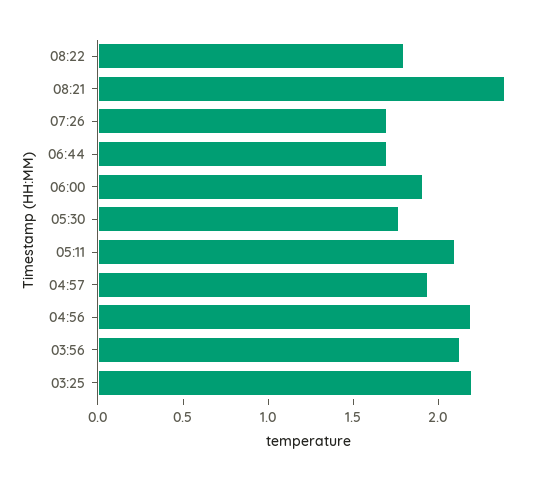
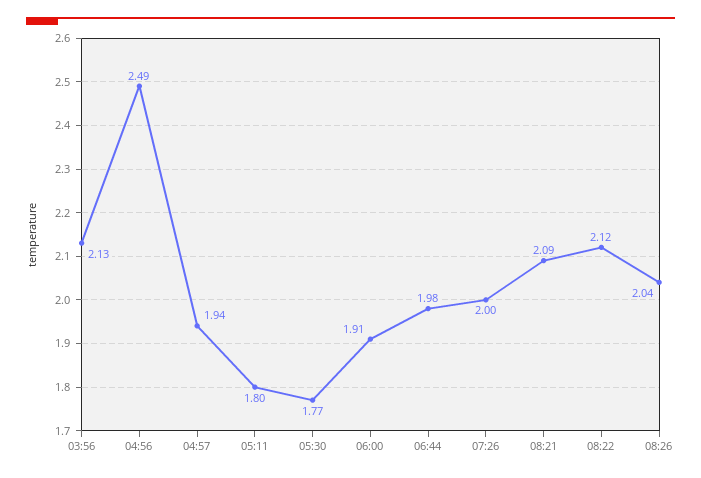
08:22: 1.8 -> 2.12
08:21: 2.4 -> 2.09
07:26: 1.7 -> 2
06:44: 1.7 -> 1.98
05:11: 2.1 -> 1.8
04:56: 2.2 -> 2.49
03:25: 2.2 -> none
08:26: none -> 2.04

